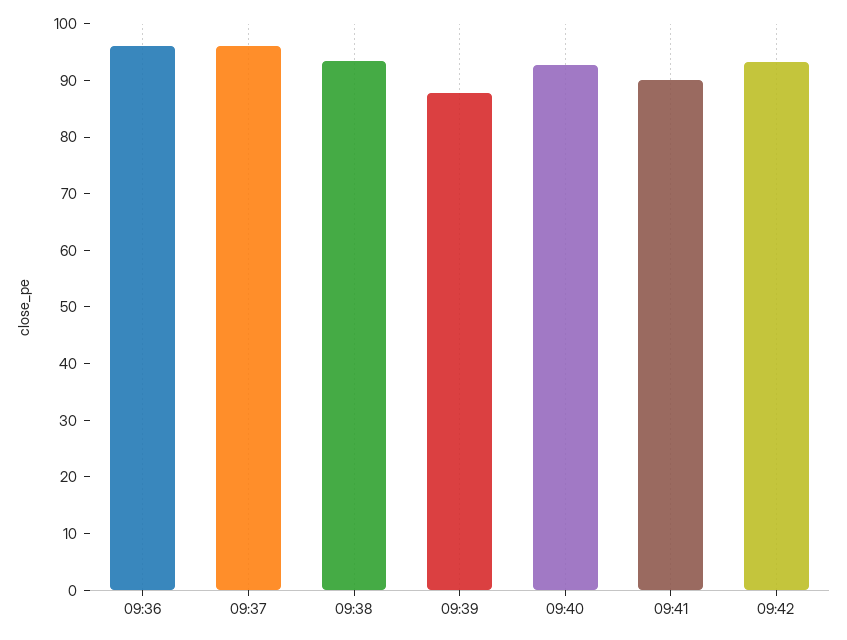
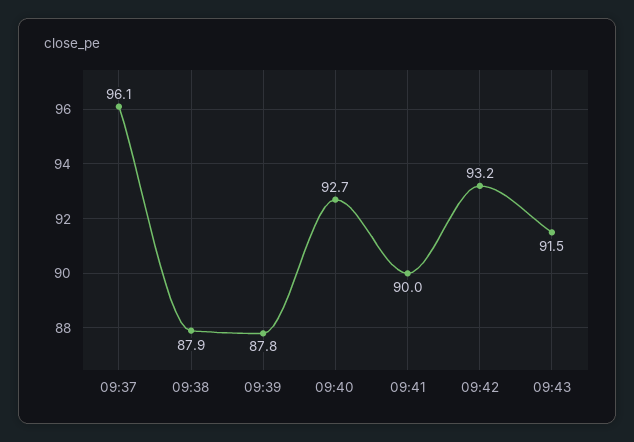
09:36: 96 -> none
09:38: 94 -> 87.9
09:43: none -> 91.5

